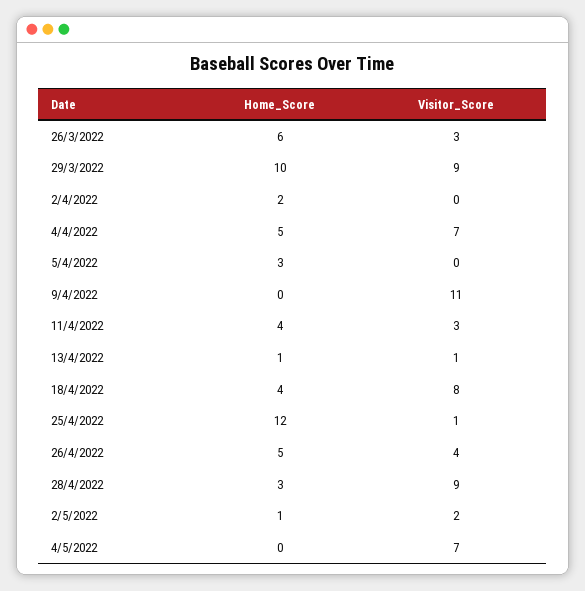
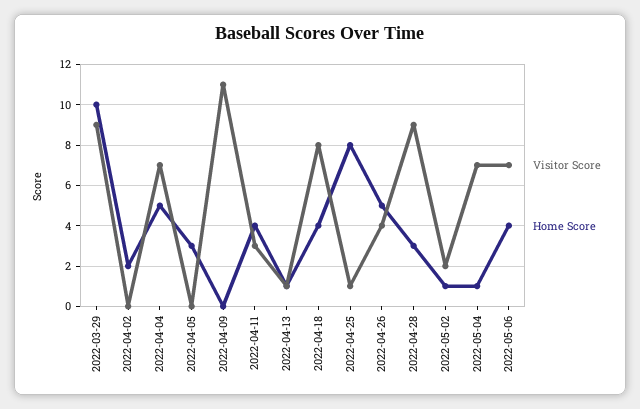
Home_Score, 26/3/2022: 6 -> none
Visitor_Score, 26/3/2022: 3 -> none
Home_Score, 25/4/2022: 12 -> 8
Home_Score, 4/5/2022: 0 -> 1
Visitor_Score, 2022-05-06: none -> 7
Home_Score, 2022-05-06: none -> 4

